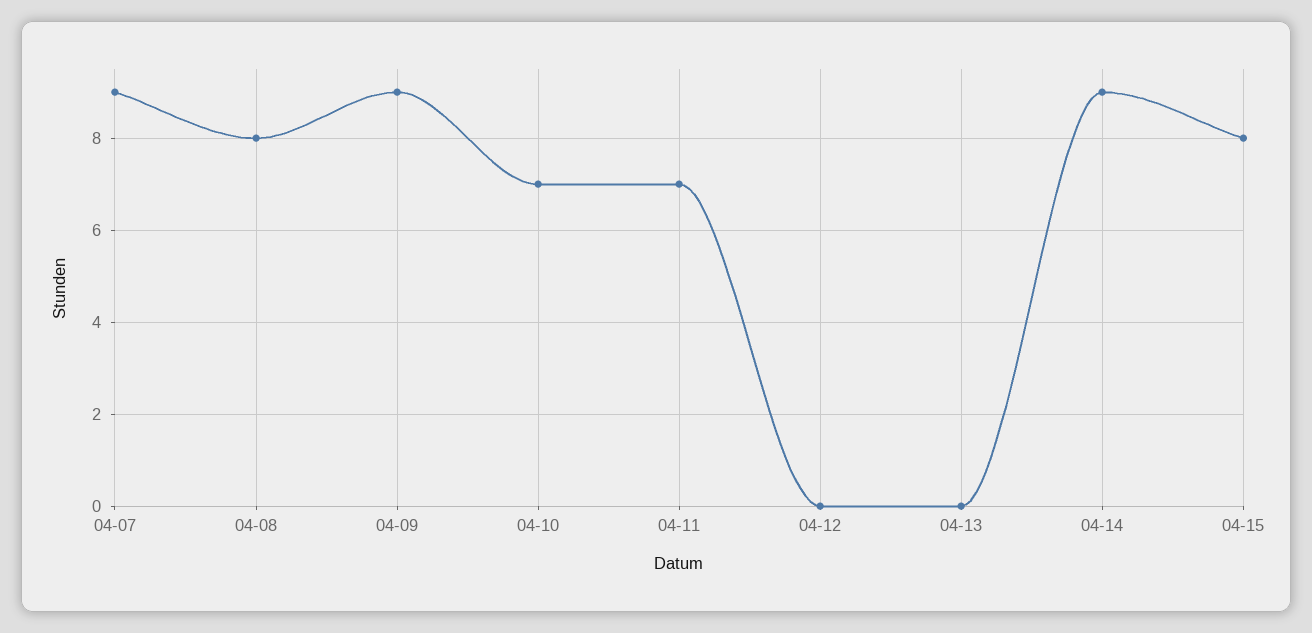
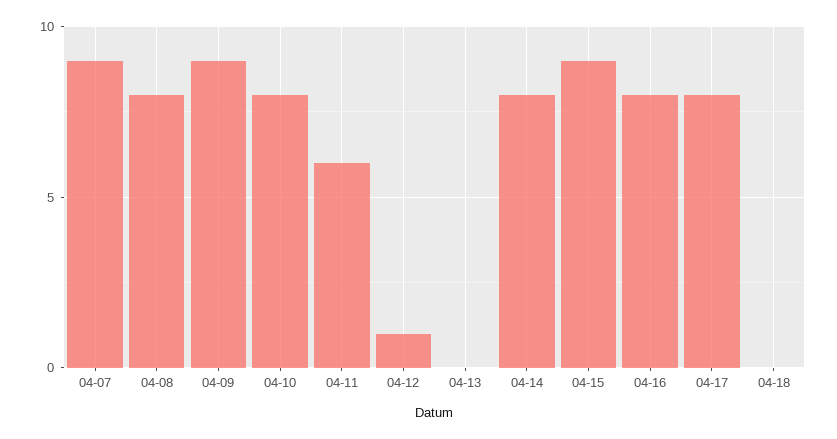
04-10: 7 -> 8
04-11: 7 -> 6
04-12: 0 -> 1
04-14: 9 -> 8
04-15: 8 -> 9
04-16: none -> 8
04-17: none -> 8
04-18: none -> 0

